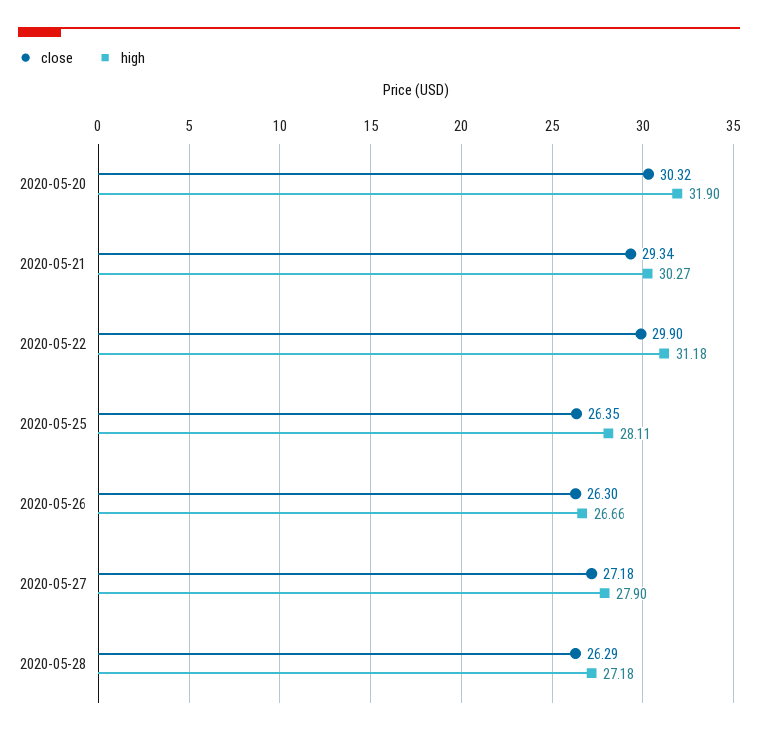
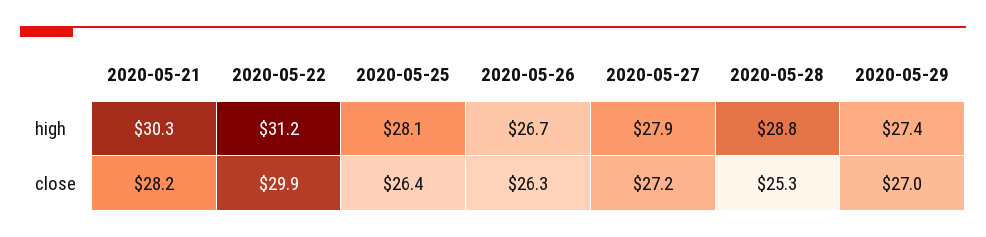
close, 2020-05-20: 30.32 -> none
high, 2020-05-20: 31.9 -> none
close, 2020-05-21: 29.34 -> 28.2
close, 2020-05-28: 26.29 -> 25.3
high, 2020-05-28: 27.18 -> 28.8
high, 2020-05-29: none -> 27.4
close, 2020-05-29: none -> 27

